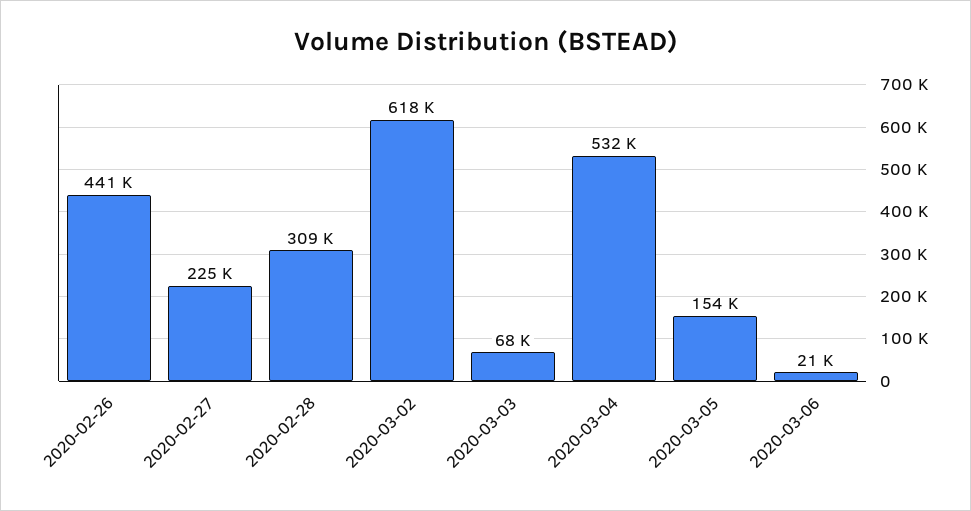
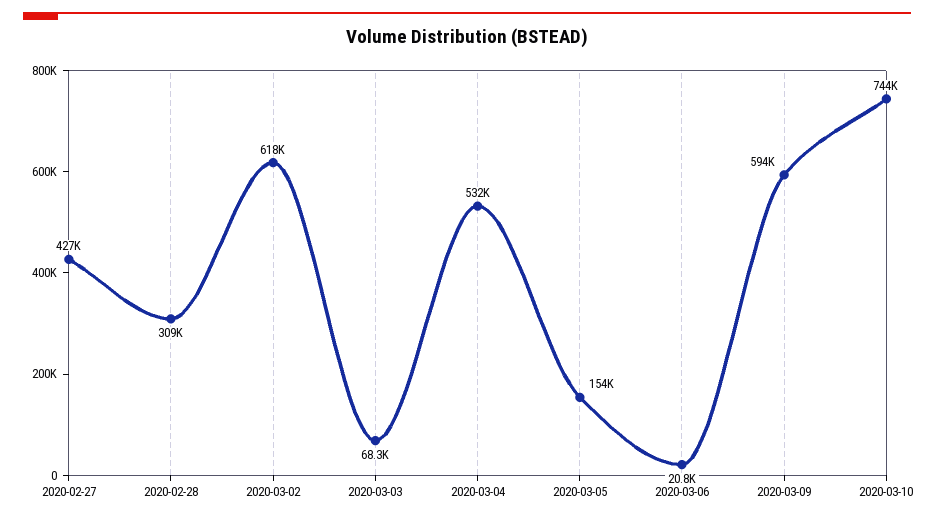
2020-02-26: 441000 -> none
2020-02-27: 225000 -> 427000
2020-03-09: none -> 594000
2020-03-10: none -> 744000

